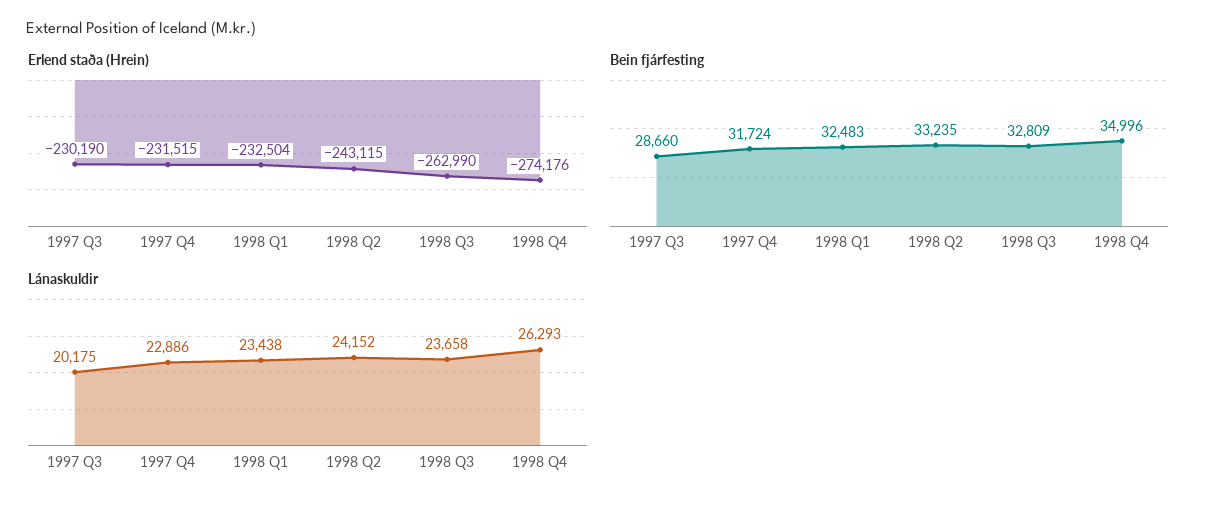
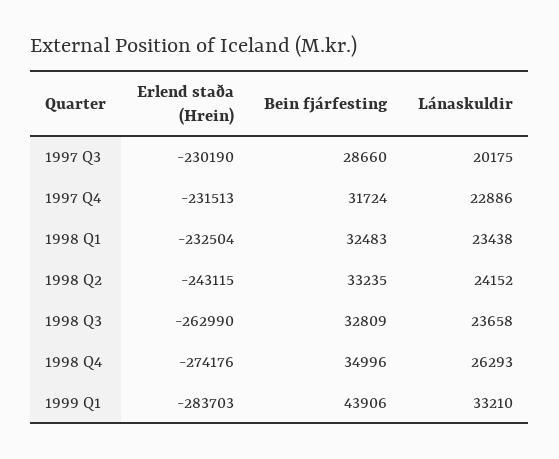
Erlend staða (Hrein), 1997 Q4: -231515 -> -231513
Erlend staða (Hrein), 1999 Q1: none -> -283703
Bein fjárfesting, 1999 Q1: none -> 43906
Lánaskuldir, 1999 Q1: none -> 33210

